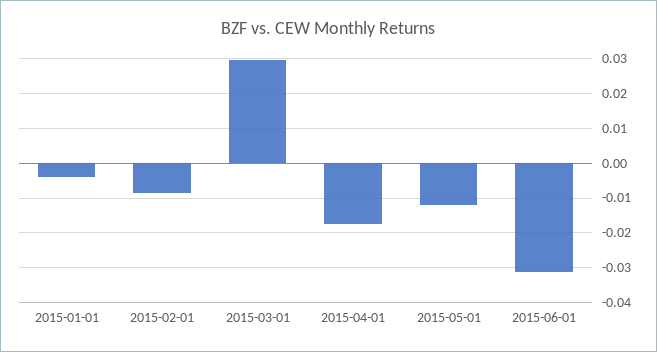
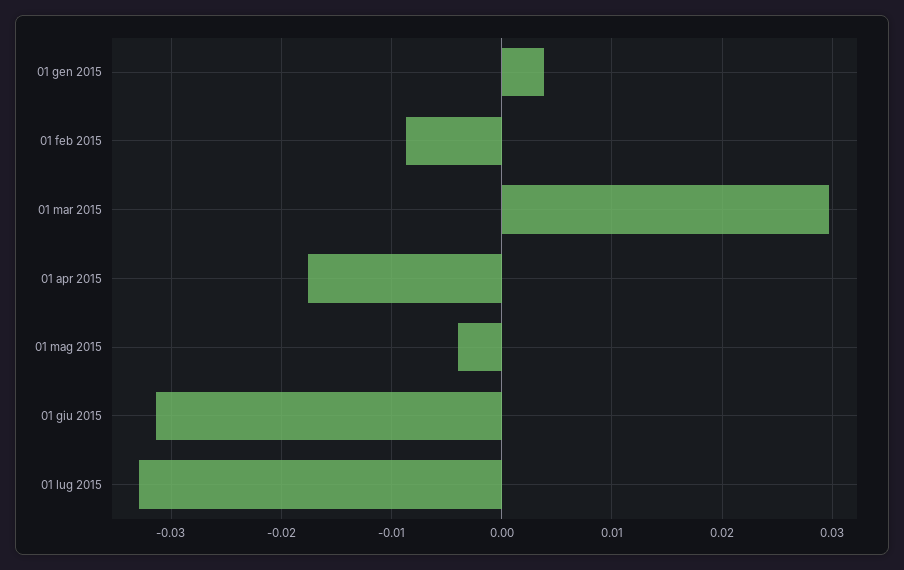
2015-01-01: -0.004 -> 0.004
2015-05-01: -0.012 -> -0.004
01 lug 2015: none -> -0.033

